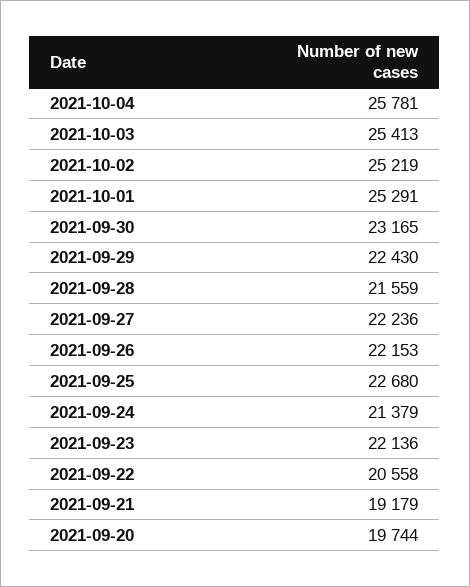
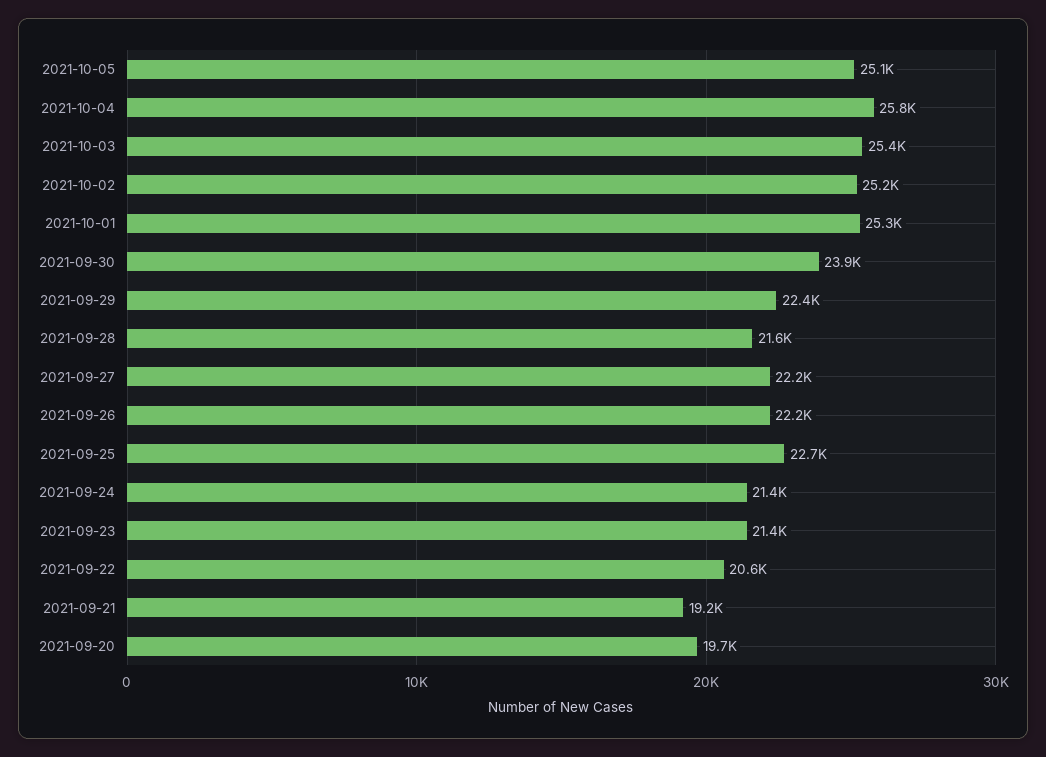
2021-09-30: 23165 -> 23900
2021-09-23: 22136 -> 21400
2021-10-05: none -> 25100

